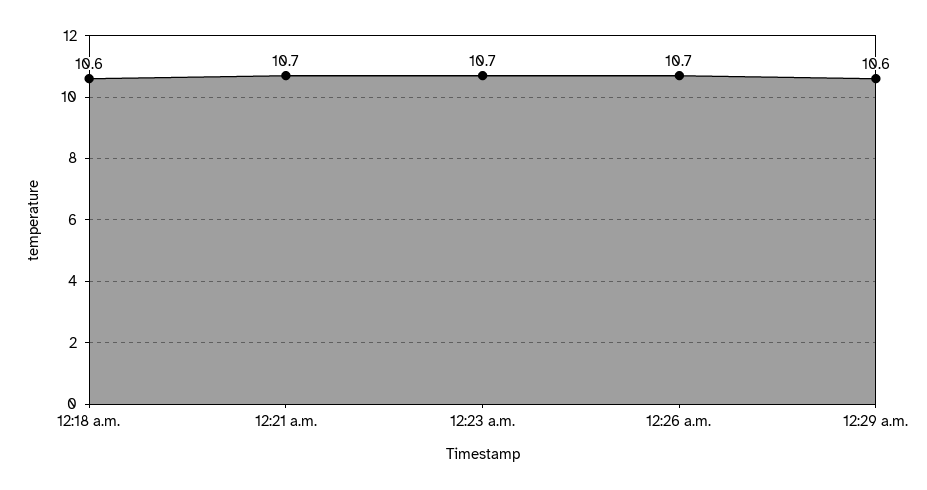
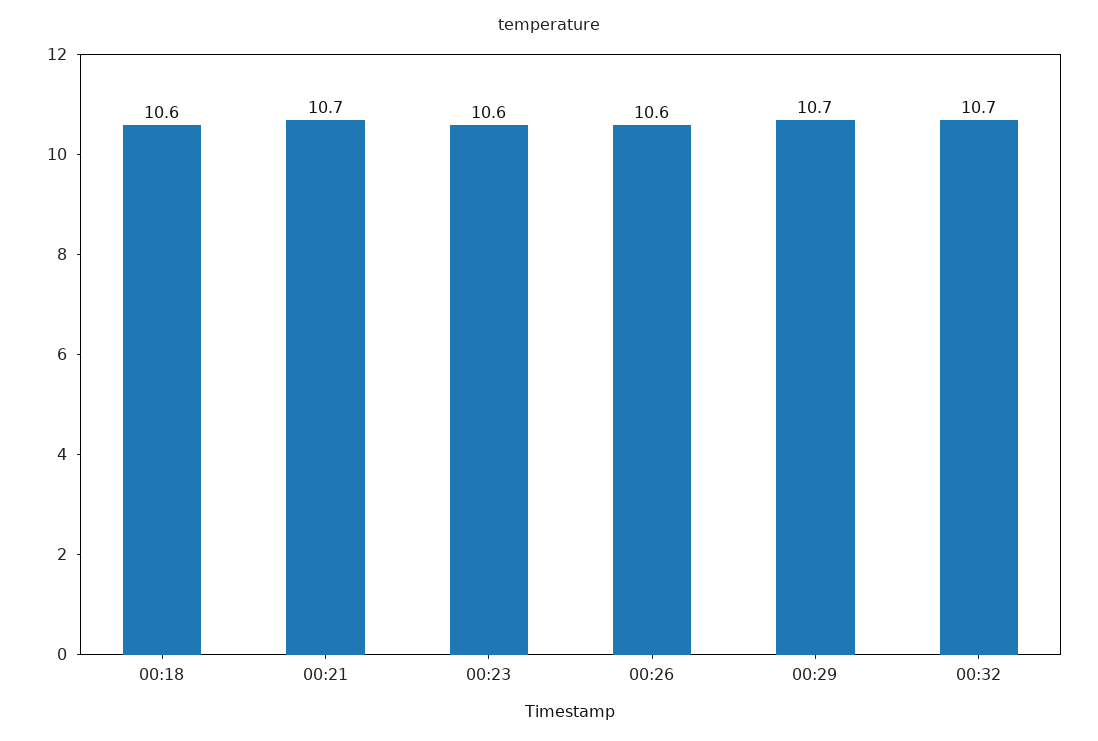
12:23 a.m.: 10.7 -> 10.6
12:26 a.m.: 10.7 -> 10.6
12:29 a.m.: 10.6 -> 10.7
00:32: none -> 10.7

